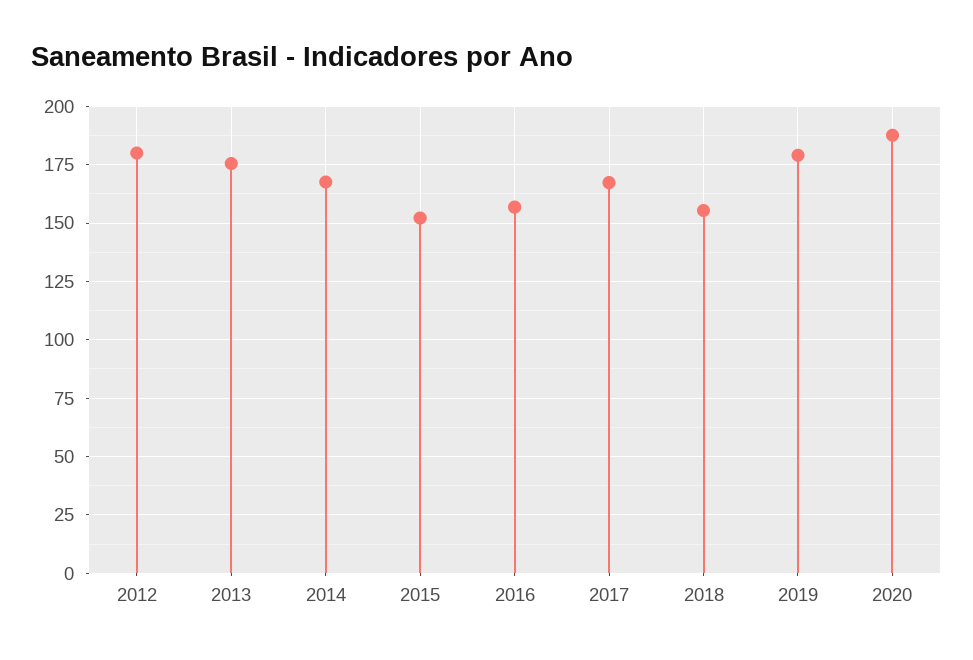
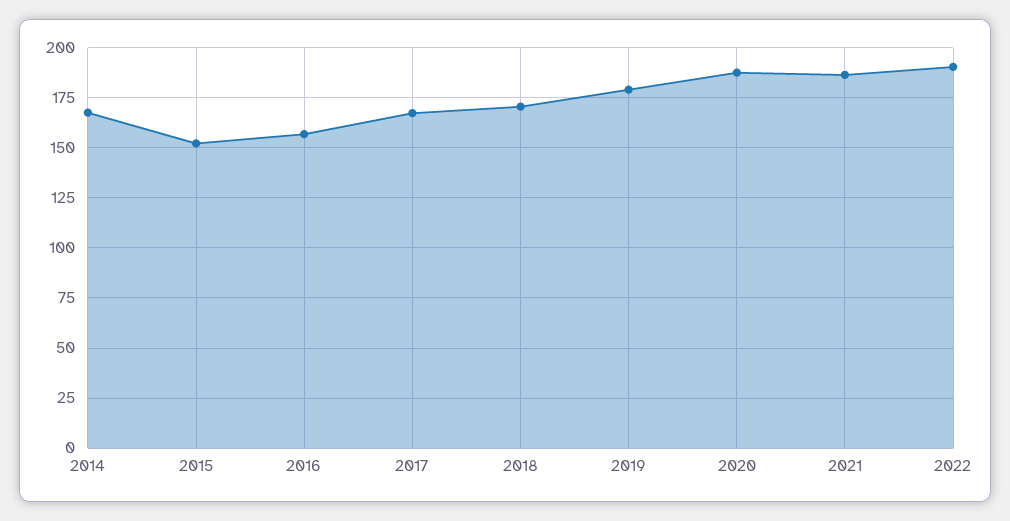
2012: 180 -> none
2013: 175 -> none
2018: 155 -> 170
2021: none -> 185
2022: none -> 190

